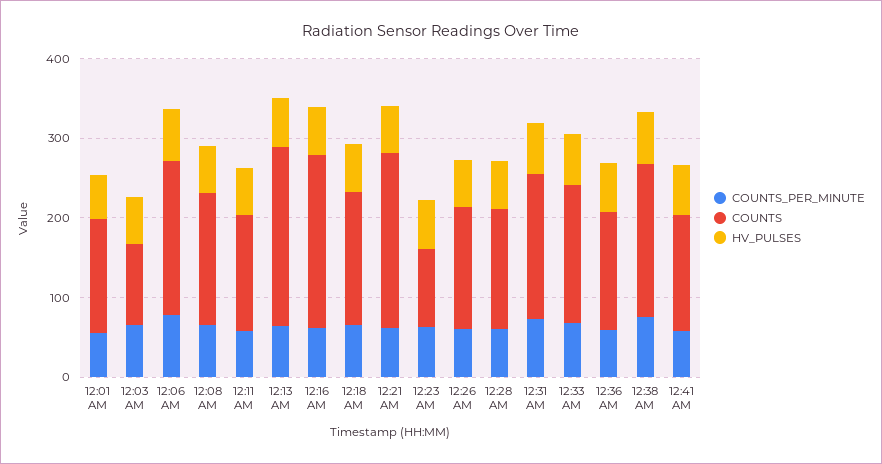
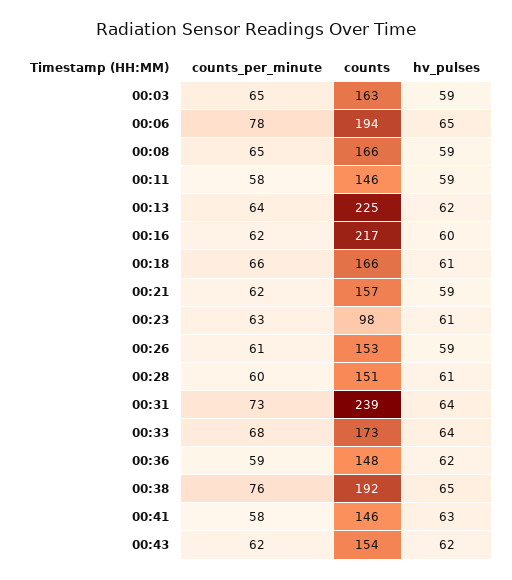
COUNTS_PER_MINUTE, 12:01 AM: 60 -> none
COUNTS, 12:01 AM: 140 -> none
HV_PULSES, 12:01 AM: 60 -> none
COUNTS, 12:03 AM: 100 -> 163
COUNTS, 12:21 AM: 220 -> 157
COUNTS, 12:31 AM: 180 -> 239
COUNTS_PER_MINUTE, 00:43: none -> 62
COUNTS, 00:43: none -> 154
HV_PULSES, 00:43: none -> 62

